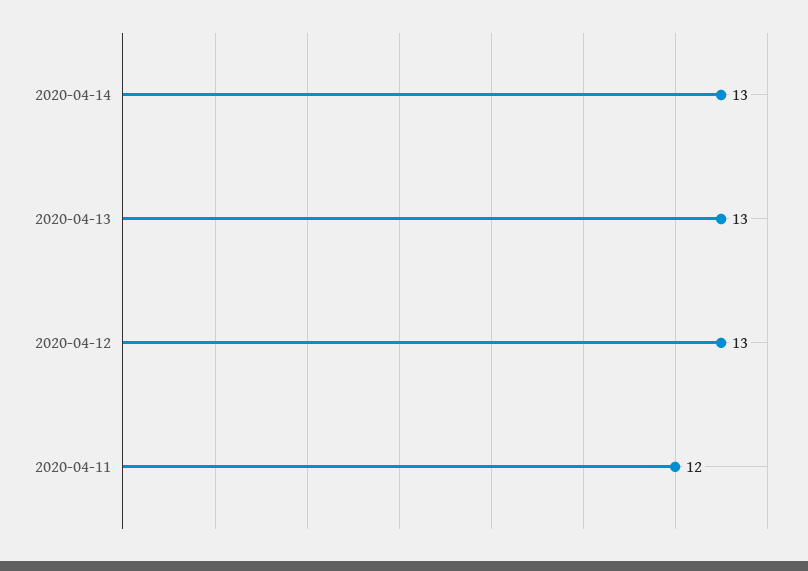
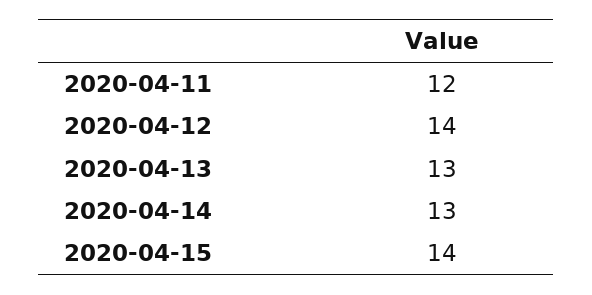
2020-04-12: 13 -> 14
2020-04-15: none -> 14

